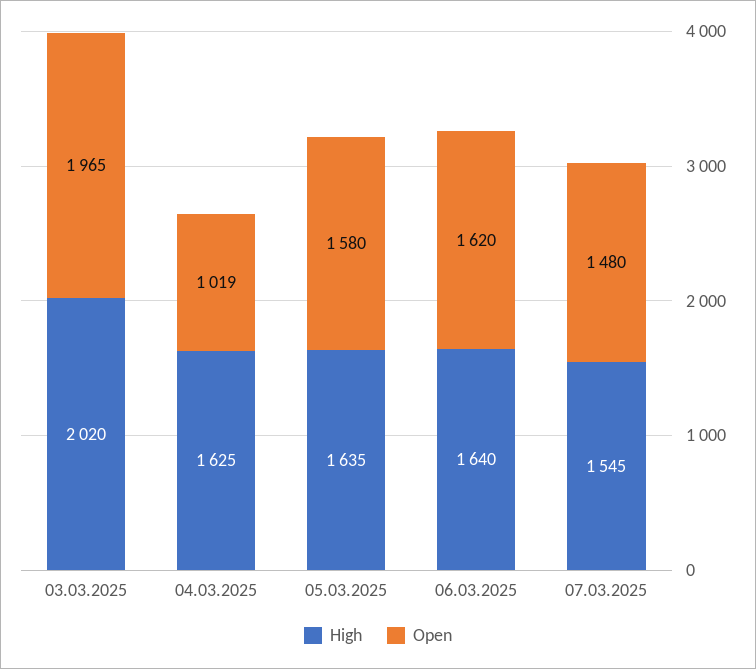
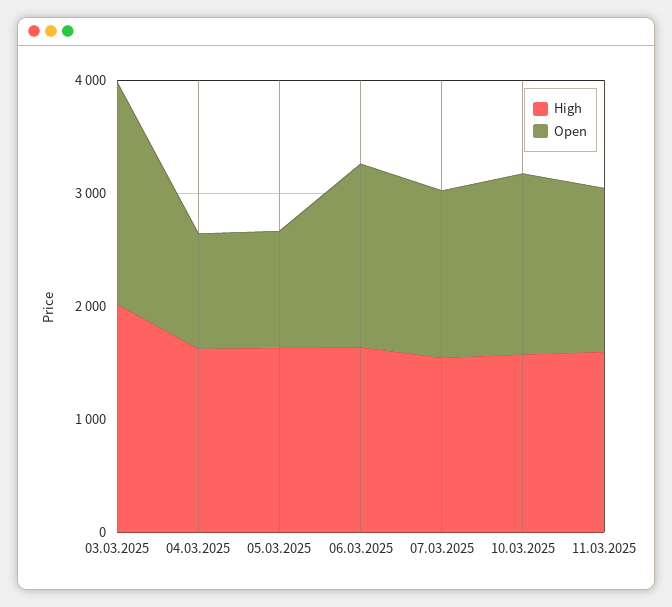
Open, 05.03.2025: 1580 -> 1000
High, 10.03.2025: none -> 1600
Open, 10.03.2025: none -> 1600
High, 11.03.2025: none -> 1600
Open, 11.03.2025: none -> 1400

